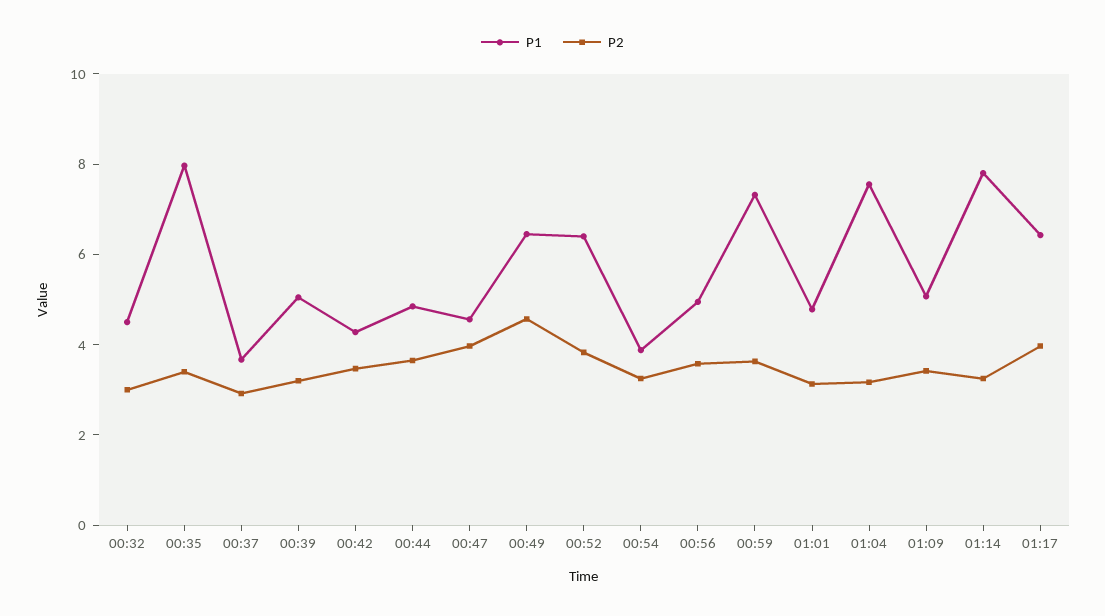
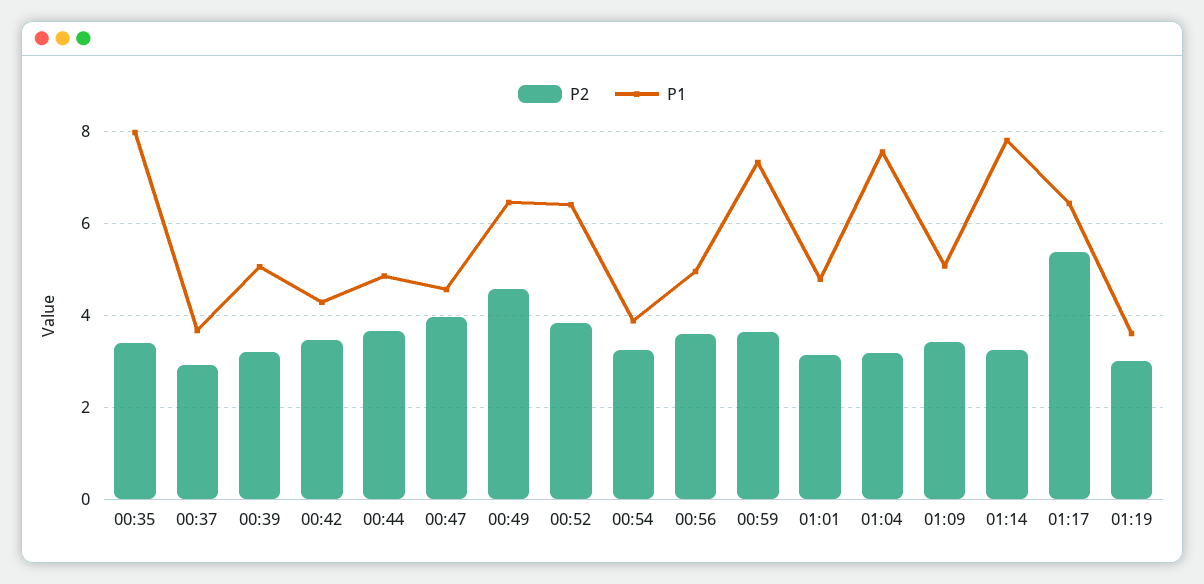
P1, 00:32: 4.5 -> none
P2, 00:32: 3 -> none
P2, 01:17: 4 -> 5.4
P2, 01:19: none -> 3
P1, 01:19: none -> 3.6

